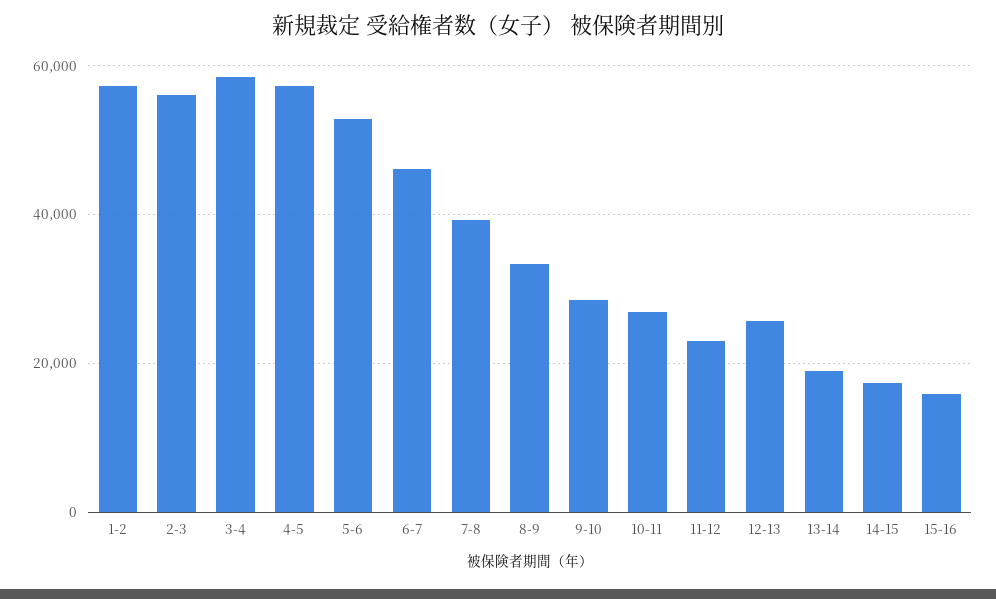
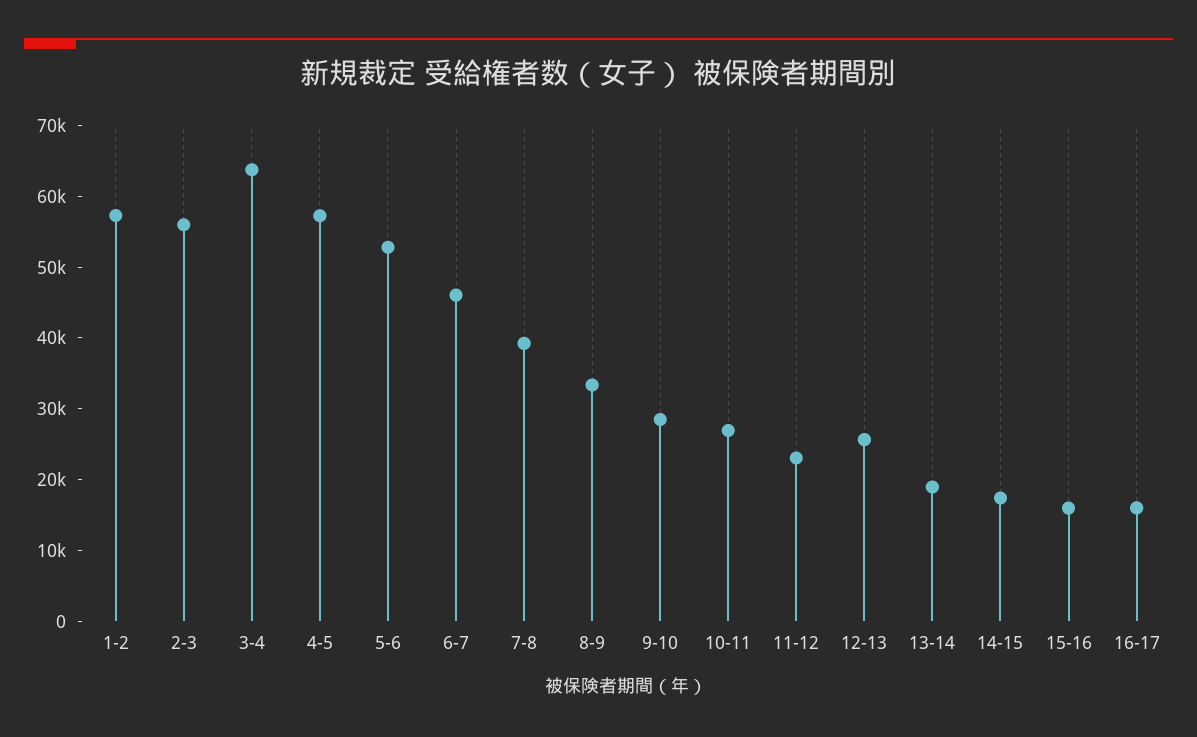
3-4: 58000 -> 64000
16-17: none -> 16000

